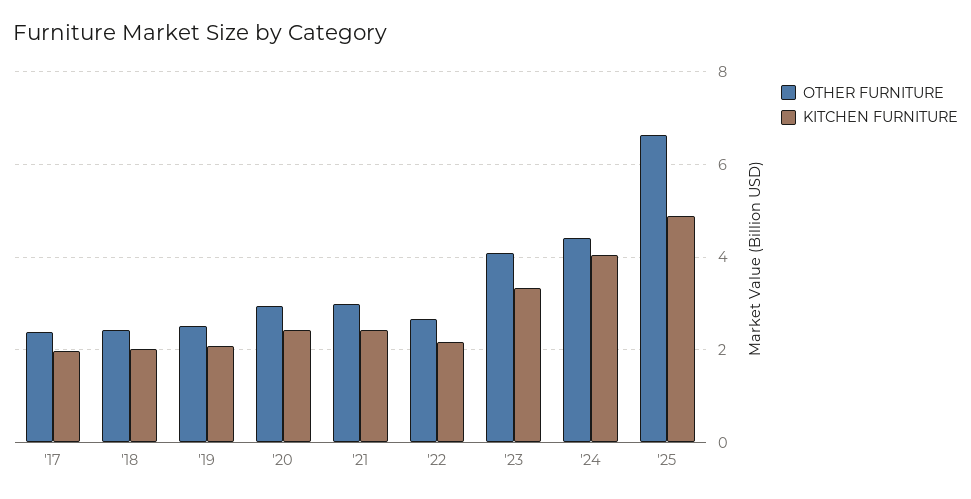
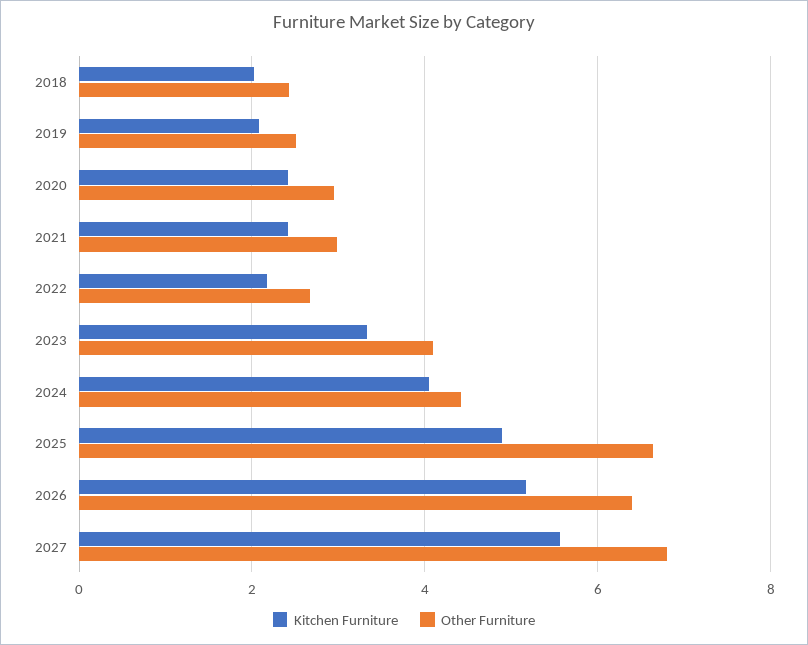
OTHER FURNITURE, '17: 2.4 -> none
KITCHEN FURNITURE, '17: 2 -> none
KITCHEN FURNITURE, 2026: none -> 5.2
OTHER FURNITURE, 2026: none -> 6.4
KITCHEN FURNITURE, 2027: none -> 5.6
OTHER FURNITURE, 2027: none -> 6.8

